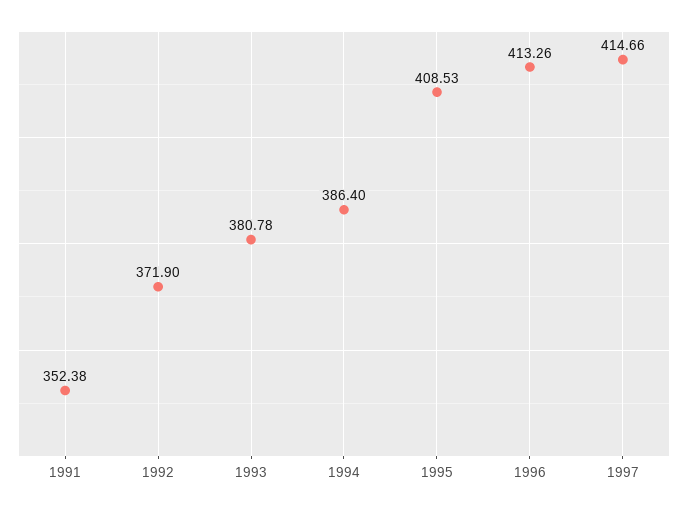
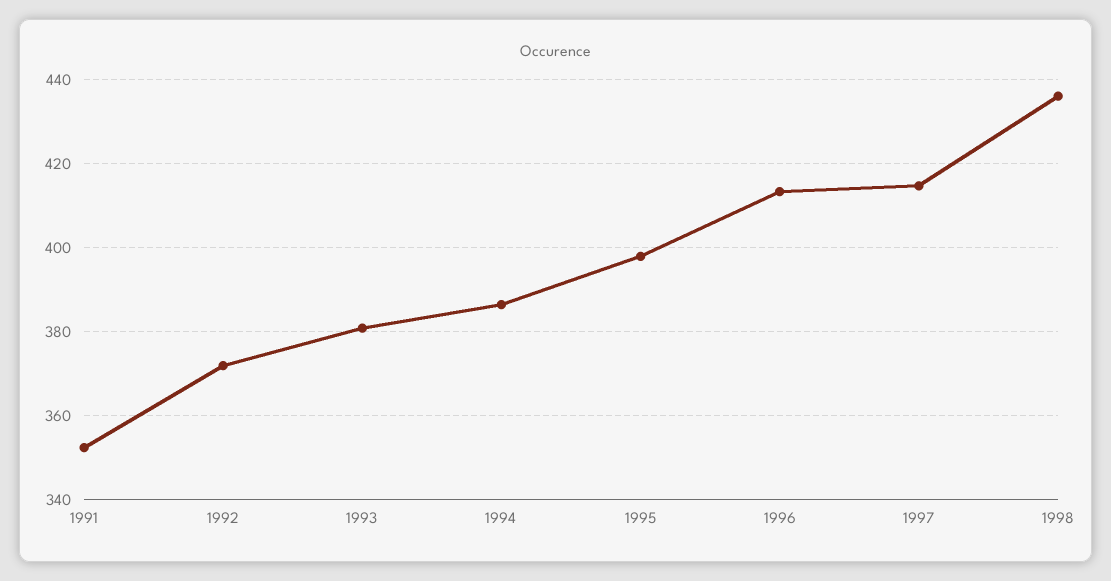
1995: 408.53 -> 398
1998: none -> 436

